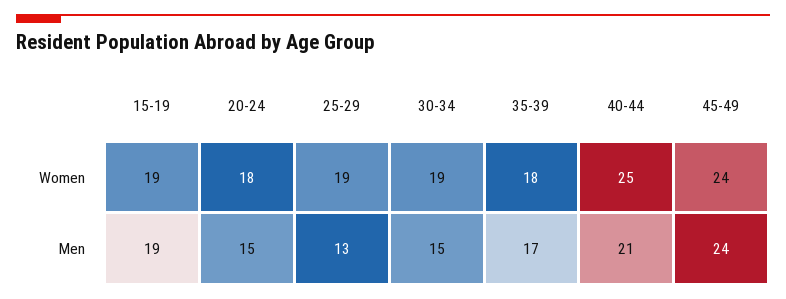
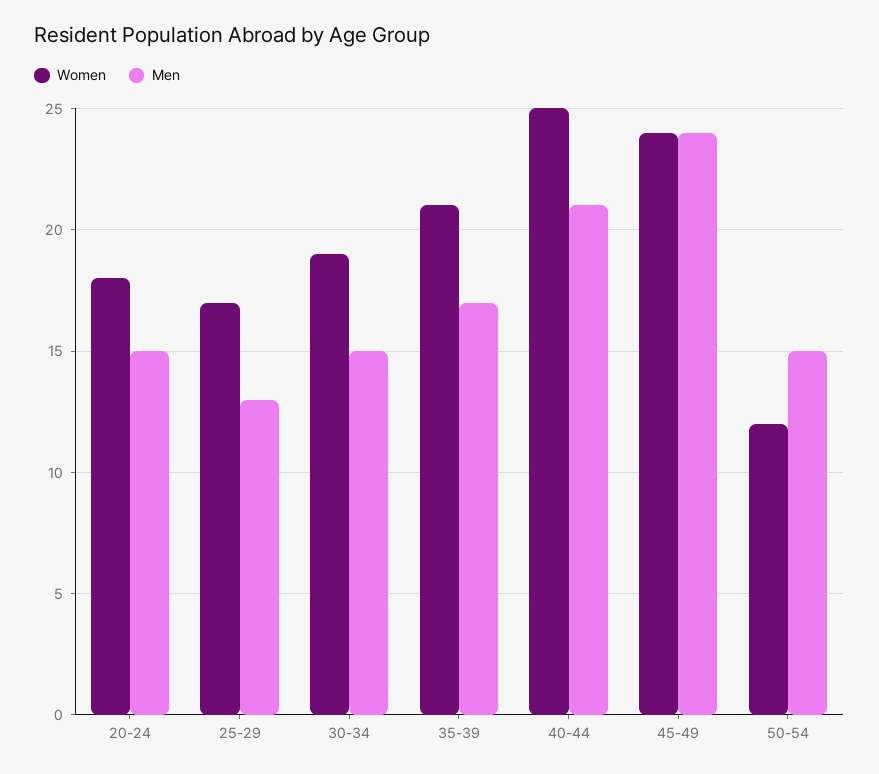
Women, 15-19: 19 -> none
Women, 25-29: 19 -> 17
Women, 35-39: 18 -> 21
Men, 15-19: 19 -> none
Women, 50-54: none -> 12
Men, 50-54: none -> 15

